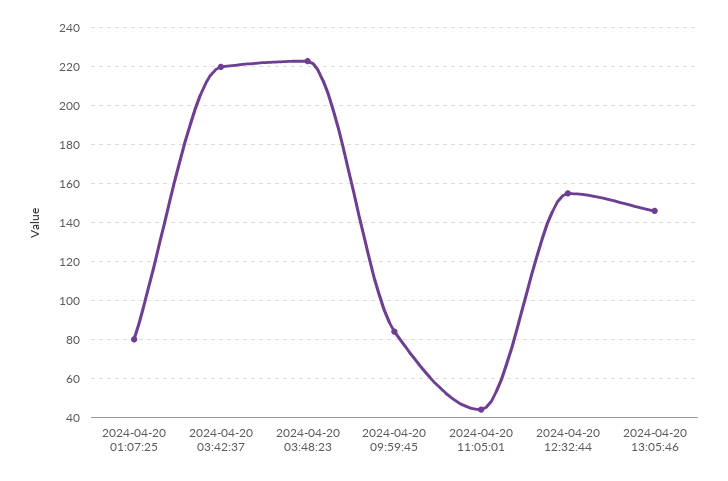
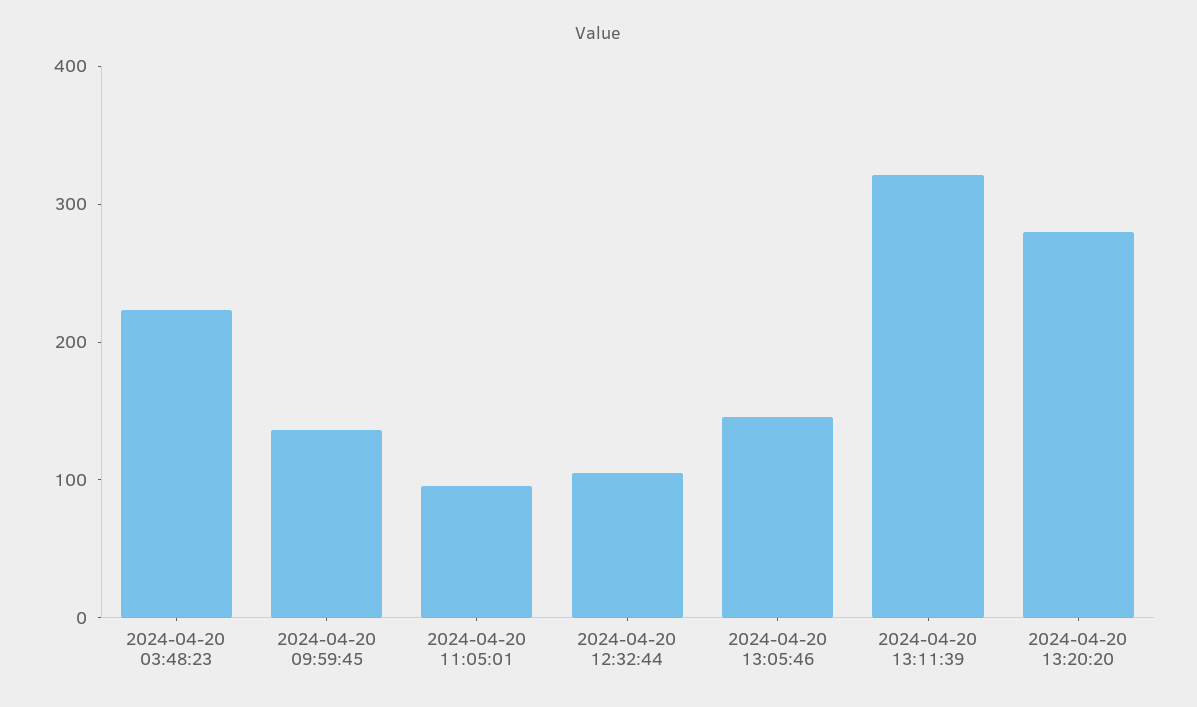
2024-04-20 01:07:25: 80 -> none
2024-04-20 03:42:37: 220 -> none
2024-04-20 09:59:45: 85 -> 140
2024-04-20 11:05:01: 45 -> 100
2024-04-20 12:32:44: 155 -> 100
2024-04-20 13:11:39: none -> 320
2024-04-20 13:20:20: none -> 280

